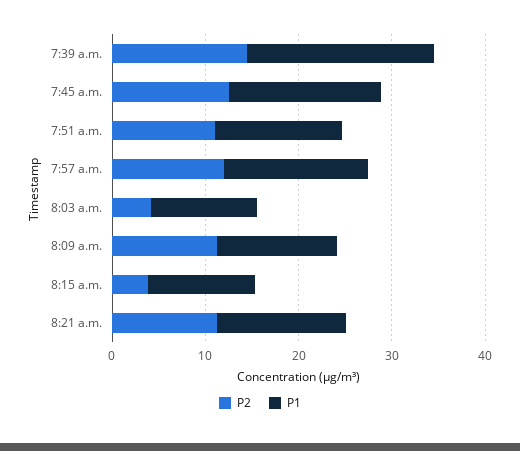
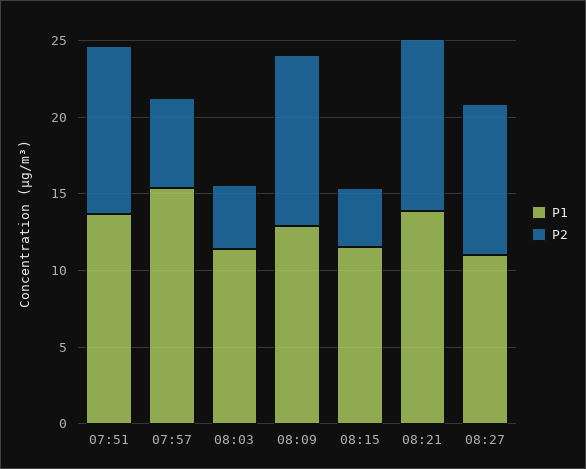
P2, 7:39 a.m.: 14 -> none
P1, 7:39 a.m.: 20 -> none
P2, 7:45 a.m.: 12 -> none
P1, 7:45 a.m.: 16 -> none
P2, 7:57 a.m.: 12 -> 6
P1, 08:27: none -> 11
P2, 08:27: none -> 10

